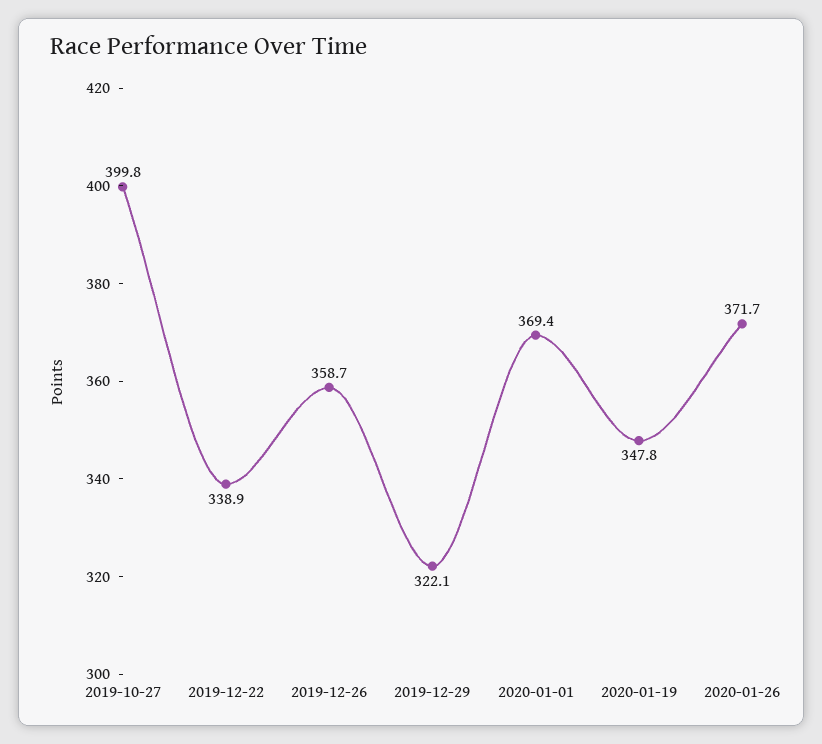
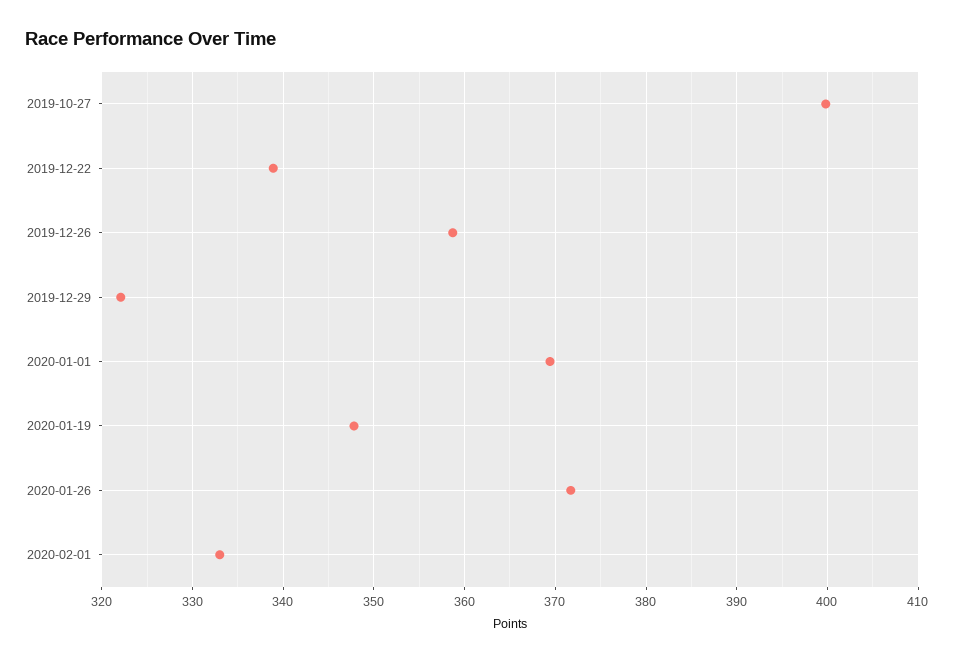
2020-02-01: none -> 333

